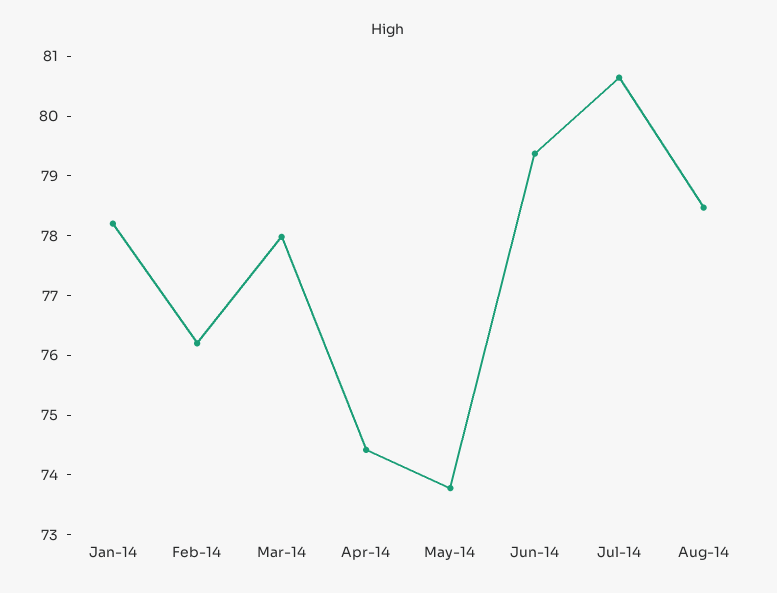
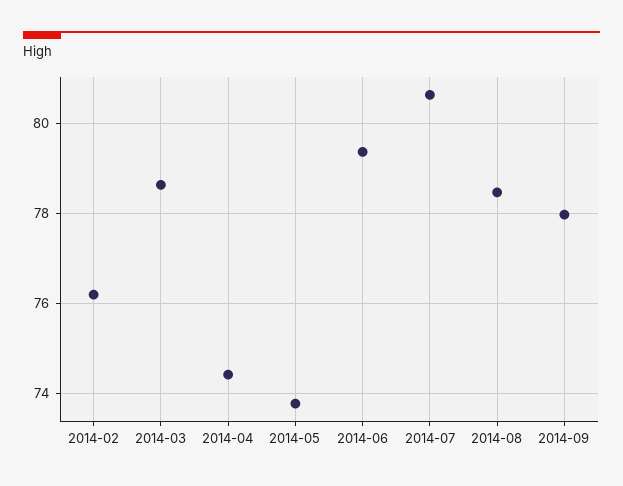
Jan-14: 78.2 -> none
Mar-14: 78 -> 78.6
2014-09: none -> 78

